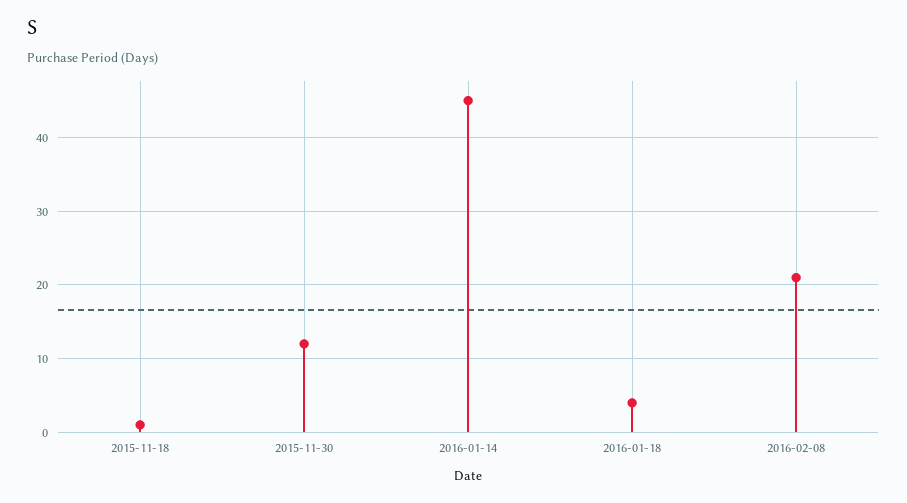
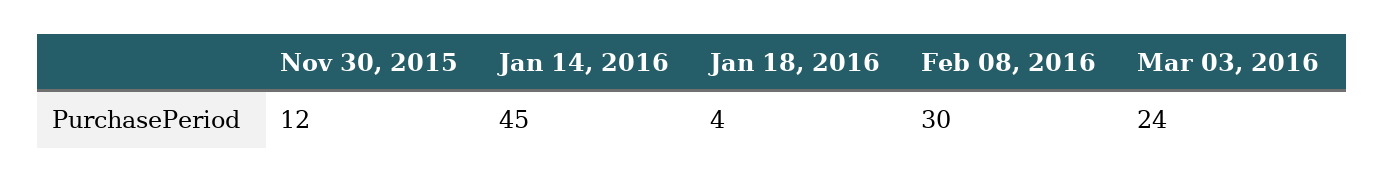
2015-11-18: 1 -> none
2016-02-08: 21 -> 30
Mar 03, 2016: none -> 24

